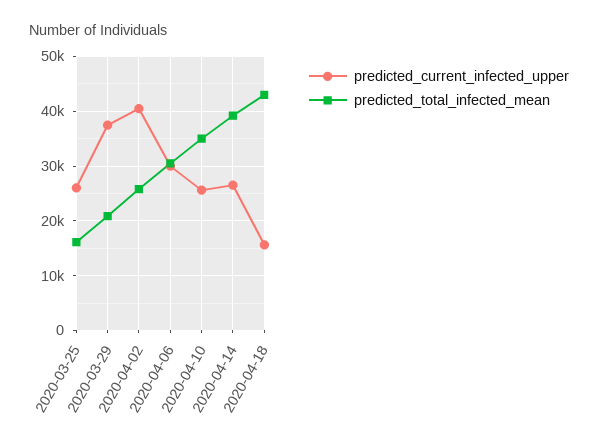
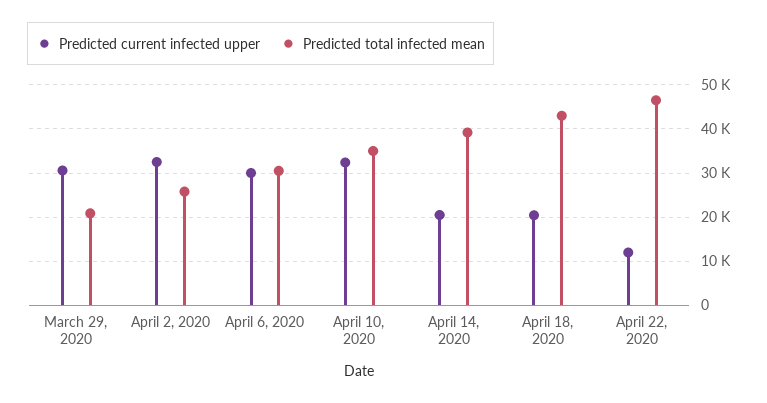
predicted_current_infected_upper, 2020-03-25: 26000 -> none
predicted_total_infected_mean, 2020-03-25: 16000 -> none
predicted_current_infected_upper, 2020-03-29: 38000 -> 30000
predicted_current_infected_upper, 2020-04-02: 40000 -> 32000
predicted_current_infected_upper, 2020-04-10: 26000 -> 32000
predicted_current_infected_upper, 2020-04-14: 26000 -> 20000
predicted_current_infected_upper, 2020-04-18: 16000 -> 20000
predicted_current_infected_upper, April 22, 2020: none -> 12000
predicted_total_infected_mean, April 22, 2020: none -> 46000

